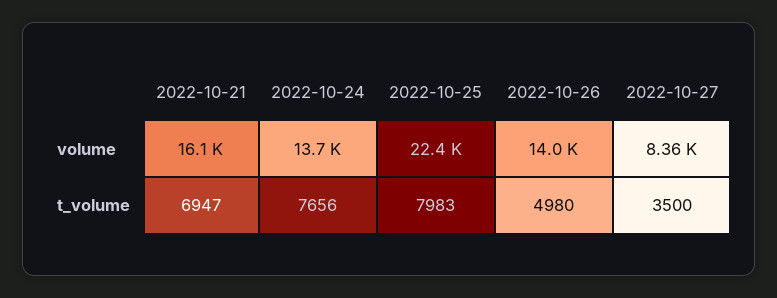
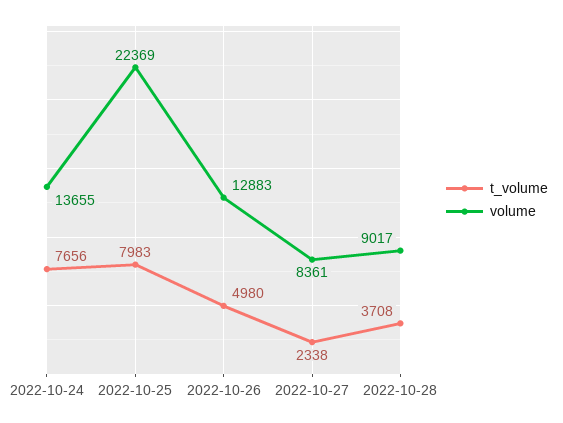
volume, 2022-10-21: 16100 -> none
volume, 2022-10-26: 14000 -> 12883
t_volume, 2022-10-21: 6947 -> none
t_volume, 2022-10-27: 3500 -> 2338
t_volume, 2022-10-28: none -> 3708
volume, 2022-10-28: none -> 9017

